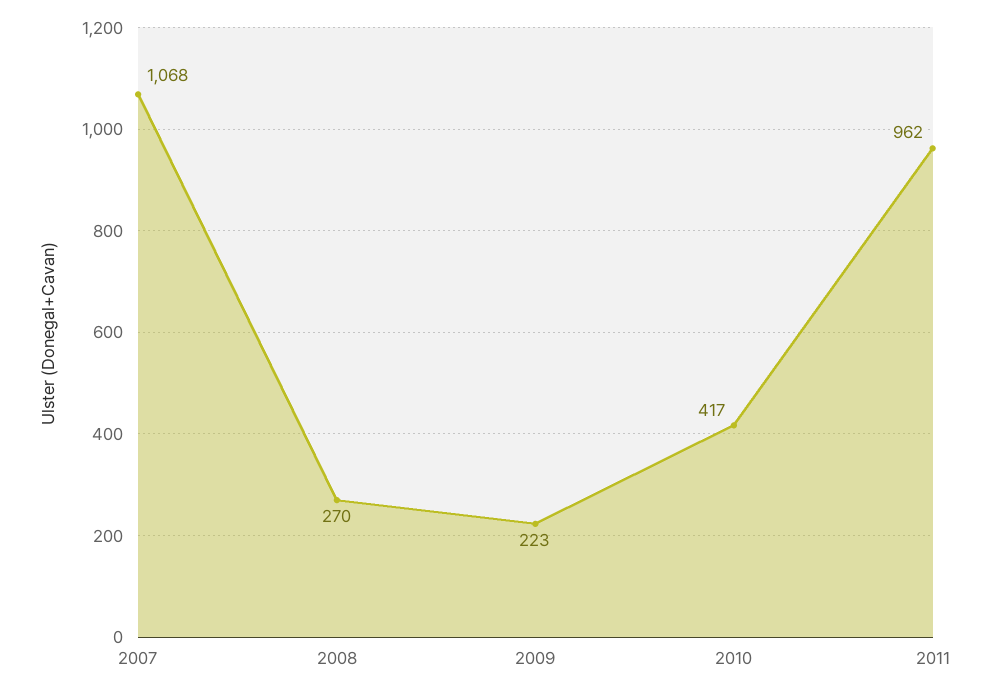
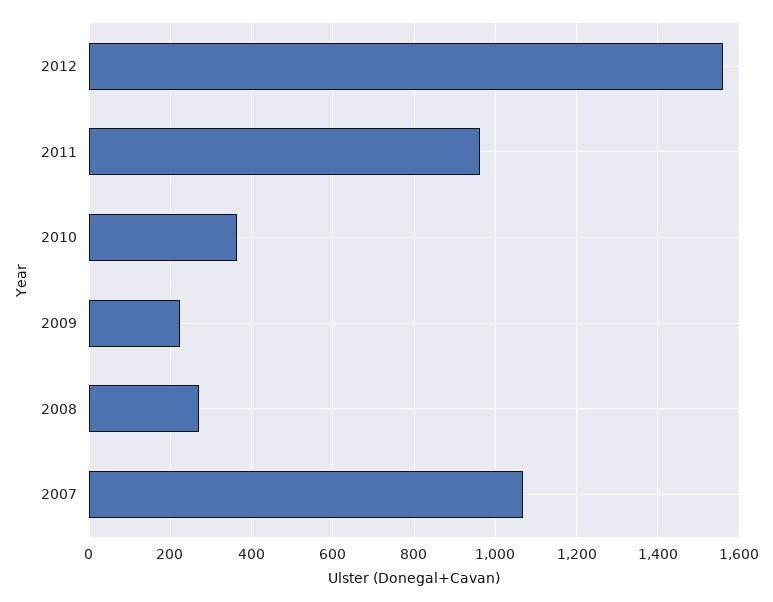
2010: 417 -> 360
2012: none -> 1560

